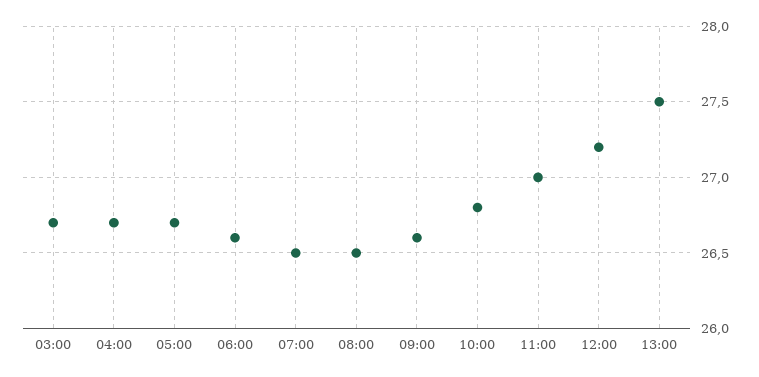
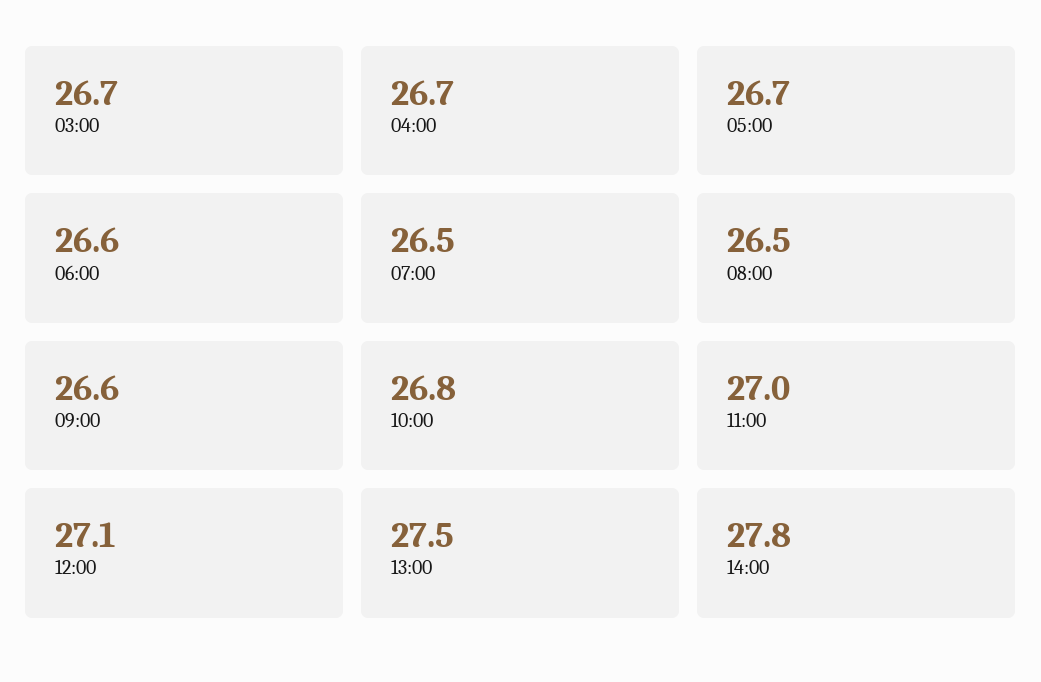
12:00: 27.2 -> 27.1
14:00: none -> 27.8

